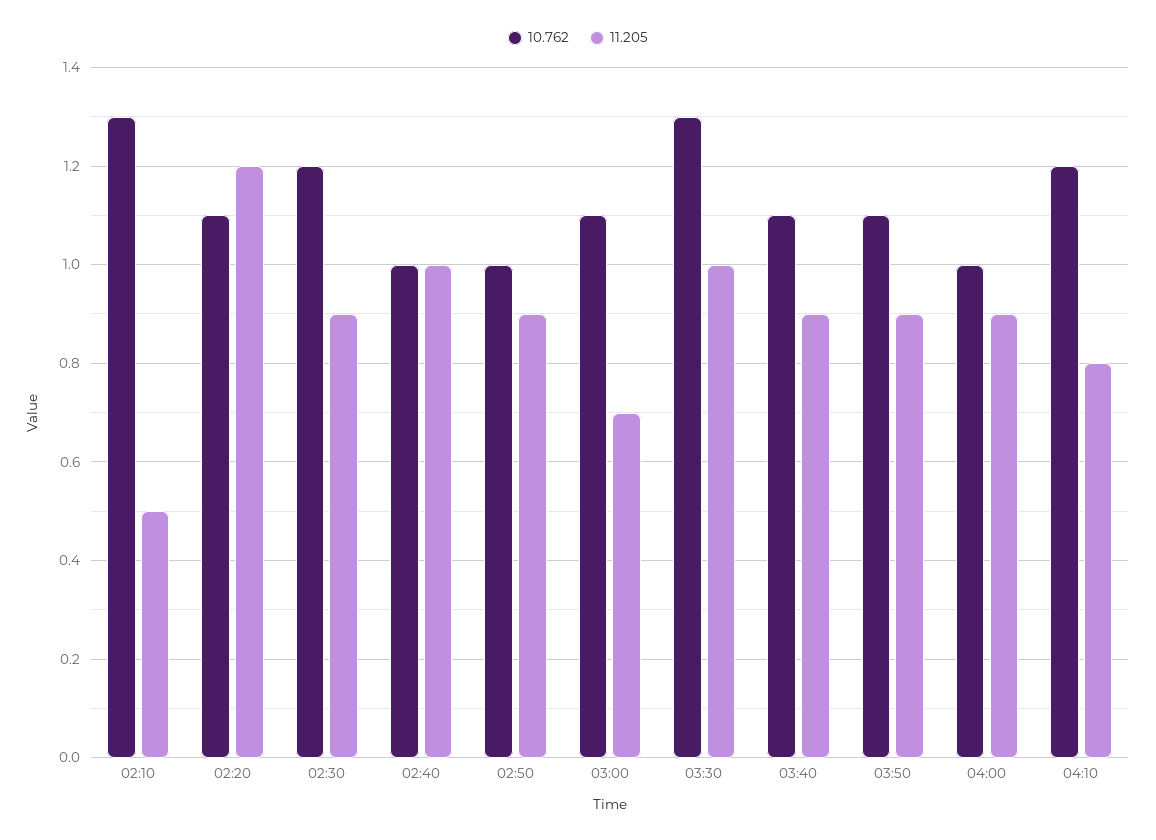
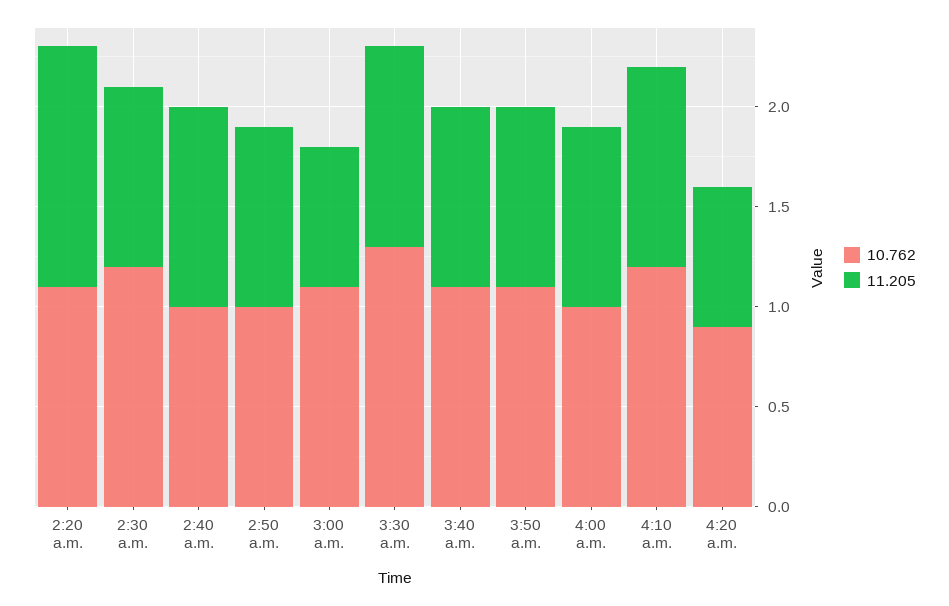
10.762, 02:10: 1.3 -> none
11.205, 02:10: 0.5 -> none
11.205, 04:10: 0.8 -> 1
10.762, 4:20 a.m.: none -> 0.9
11.205, 4:20 a.m.: none -> 0.7

